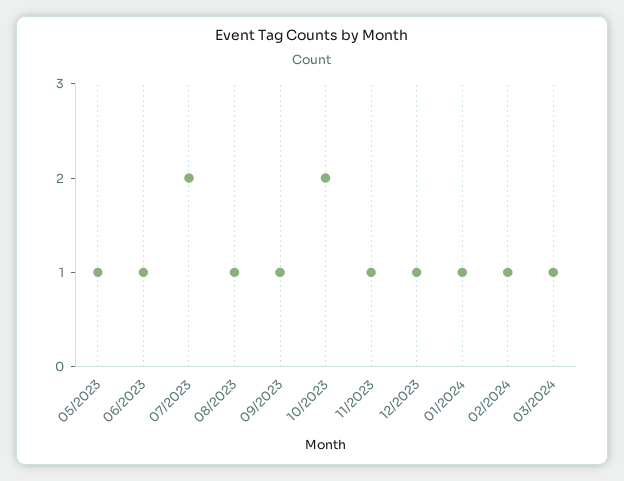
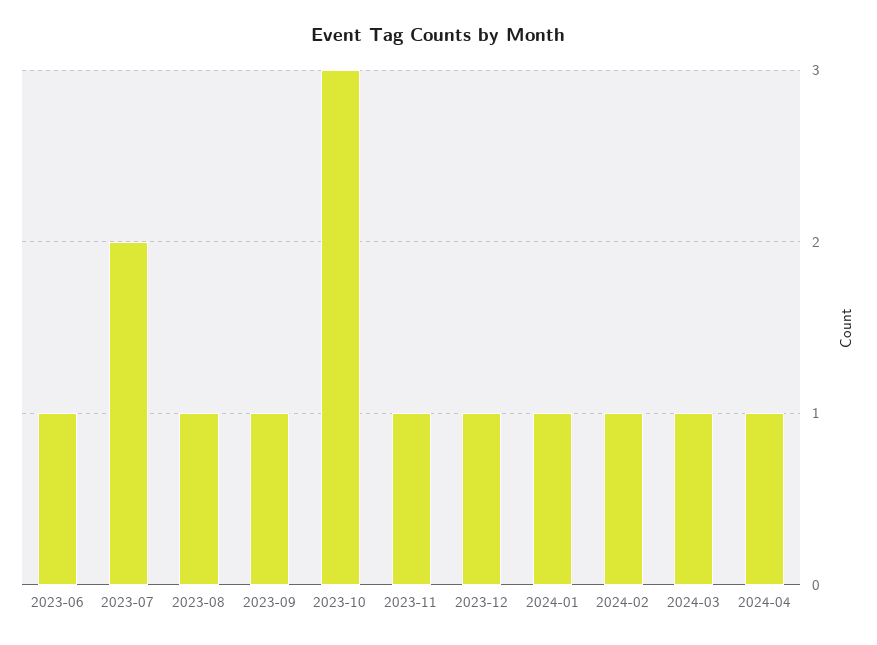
05/2023: 1 -> none
10/2023: 2 -> 3
2024-04: none -> 1

